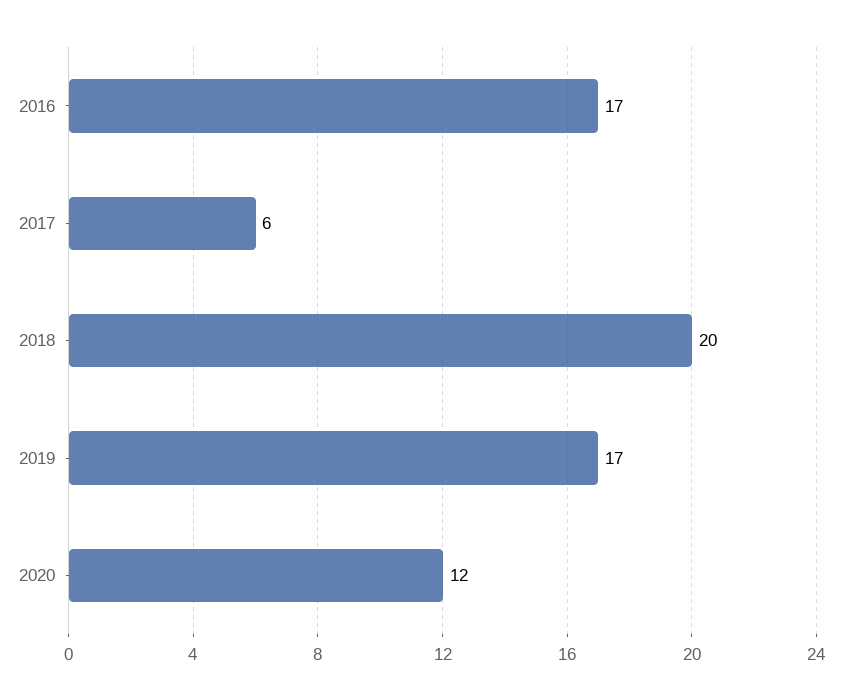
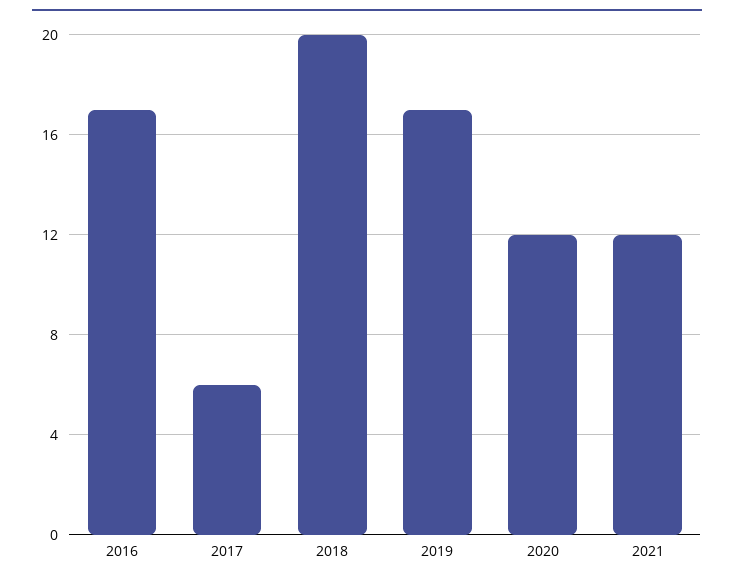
2021: none -> 12

